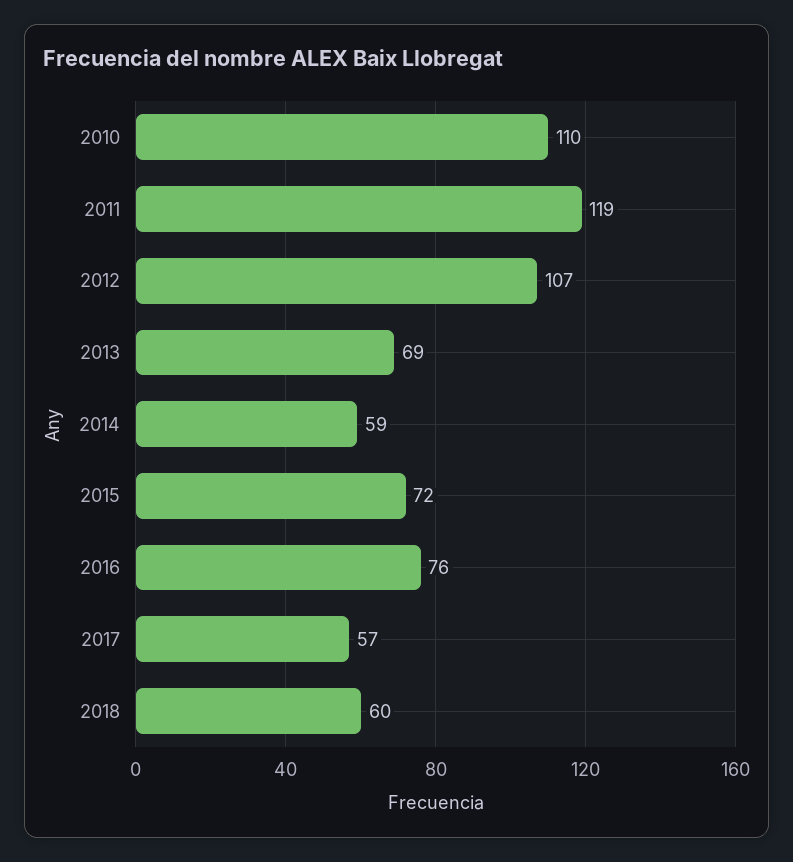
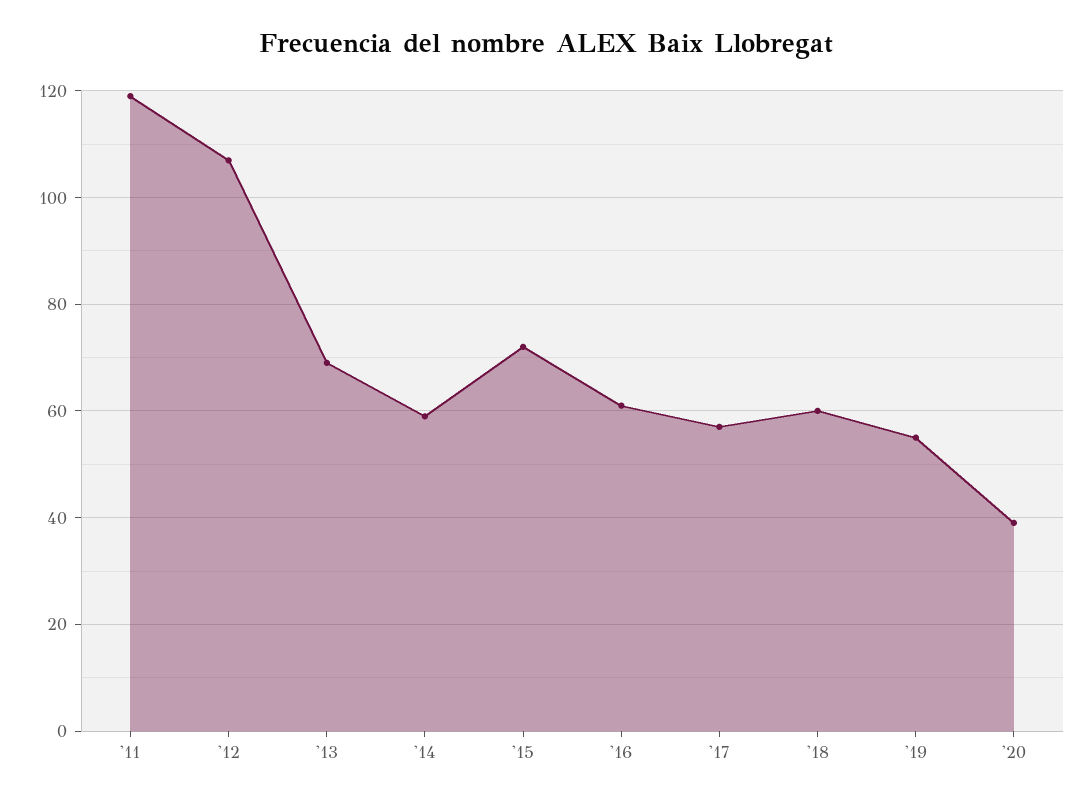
2010: 110 -> none
2016: 76 -> 60
'19: none -> 55
'20: none -> 40

